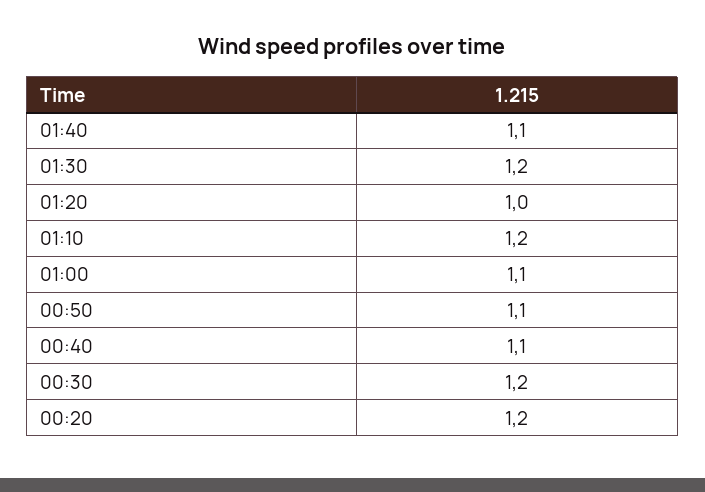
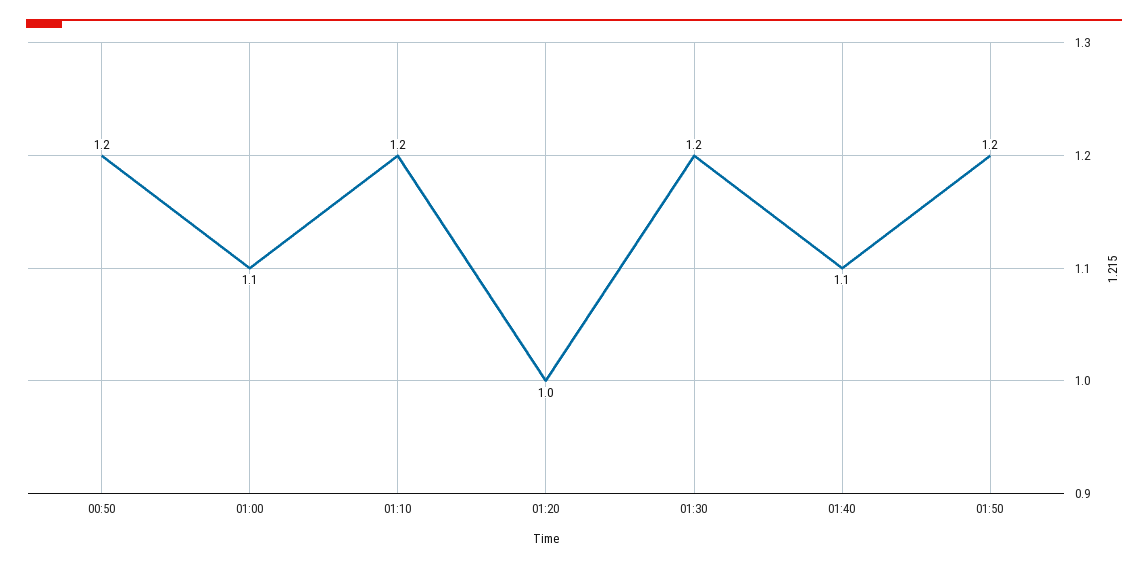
00:50: 1.1 -> 1.2
00:40: 1.1 -> none
00:30: 1.2 -> none
00:20: 1.2 -> none
01:50: none -> 1.2

